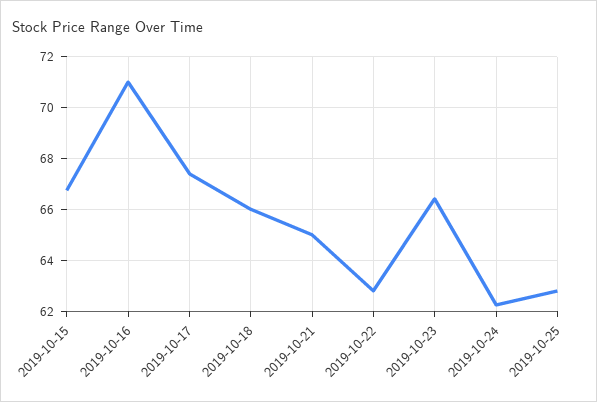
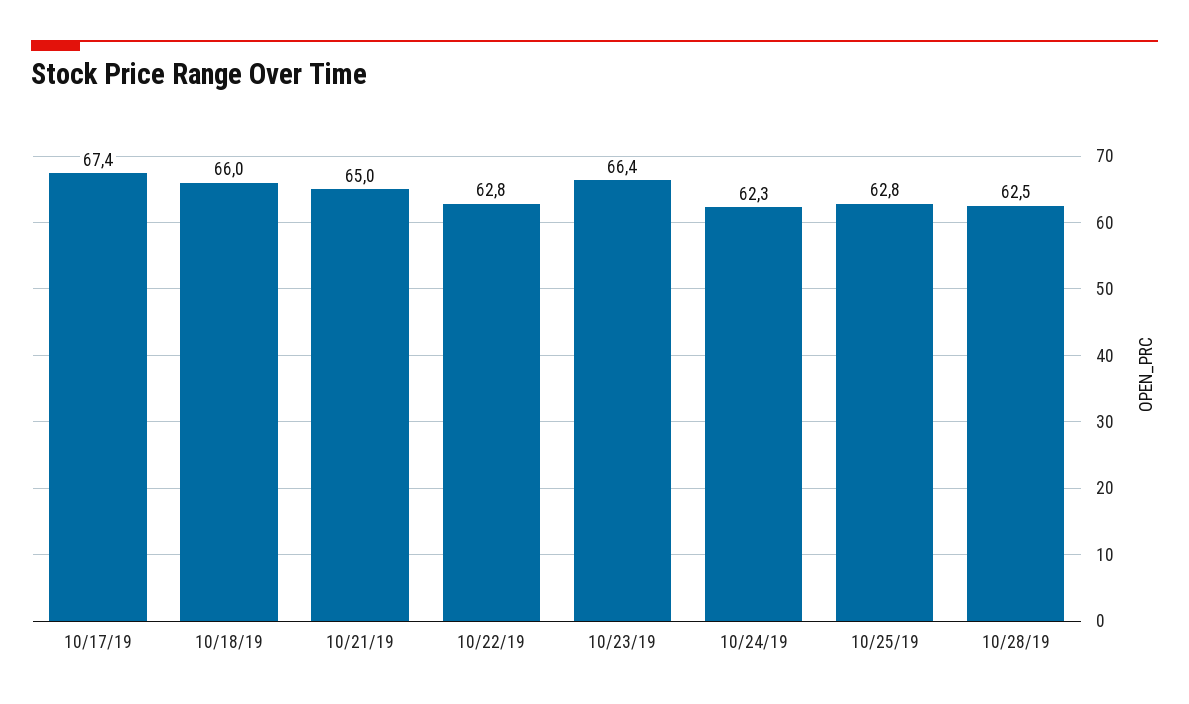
2019-10-15: 66.75 -> none
2019-10-16: 71 -> none
10/28/19: none -> 62.5

